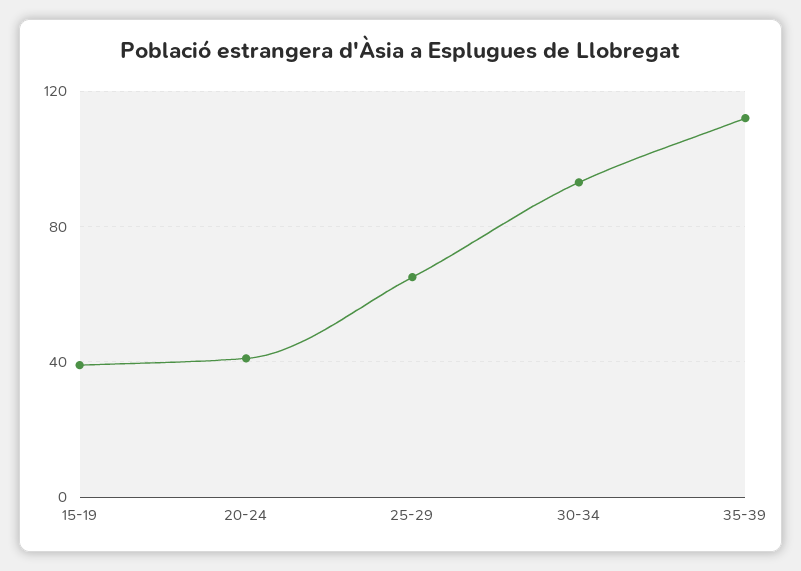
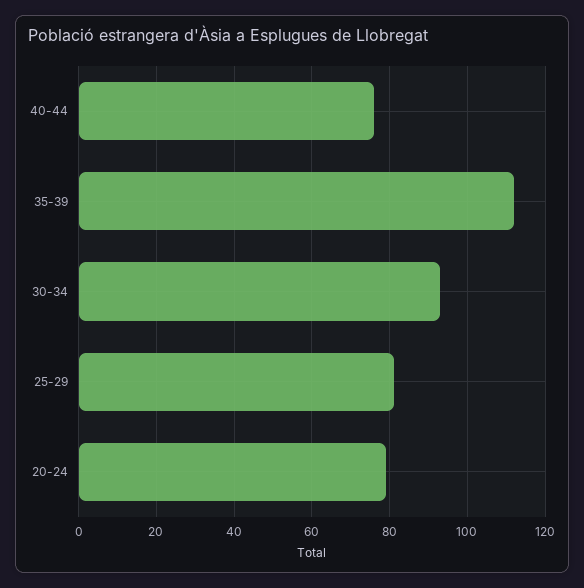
15-19: 40 -> none
20-24: 40 -> 80
25-29: 65 -> 80
40-44: none -> 75

